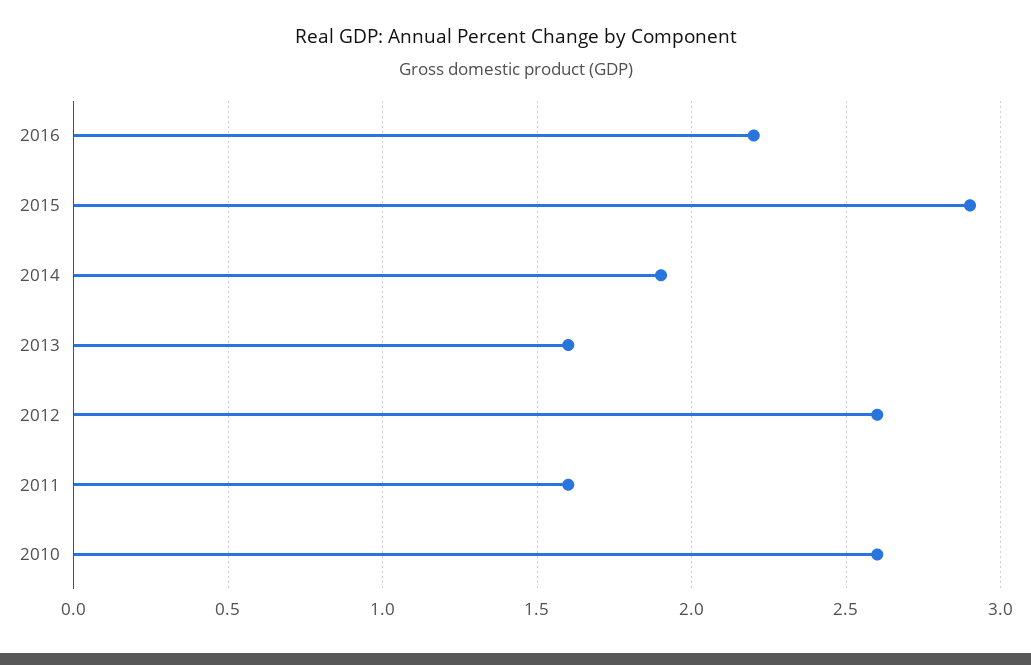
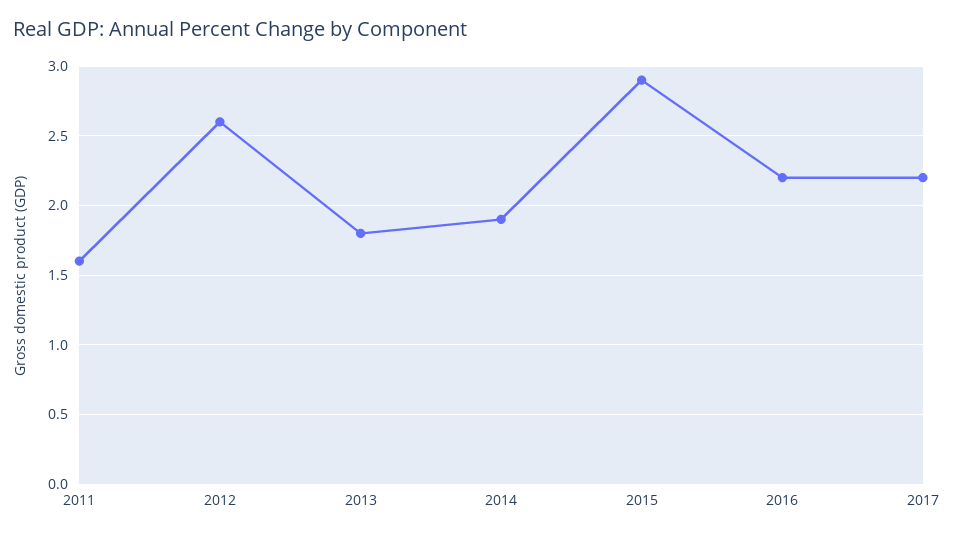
2013: 1.6 -> 1.8
2010: 2.6 -> none
2017: none -> 2.2

